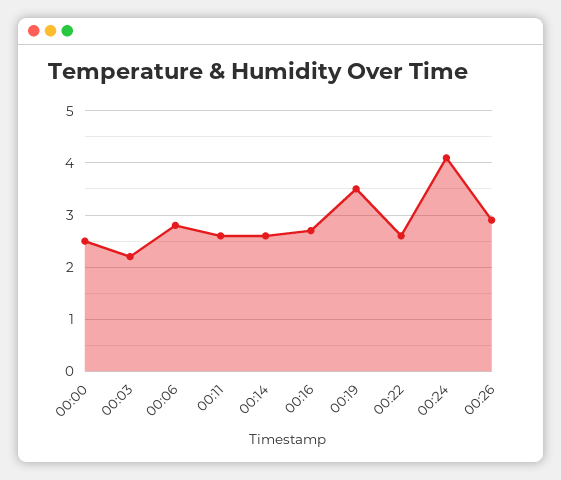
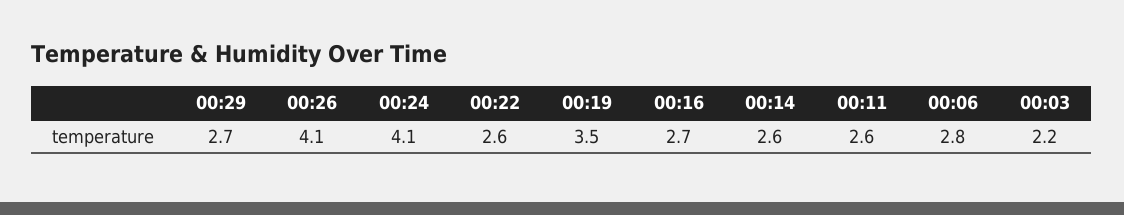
00:00: 2.5 -> none
00:26: 3 -> 4.1
00:29: none -> 2.7

